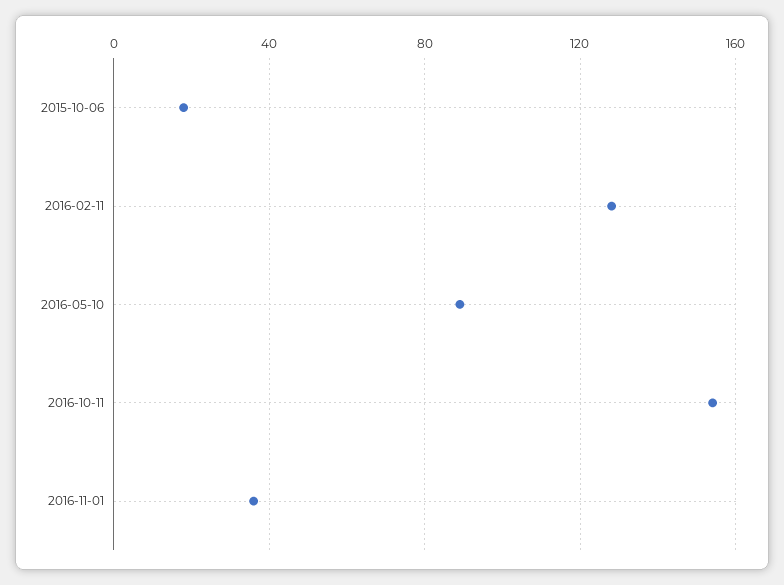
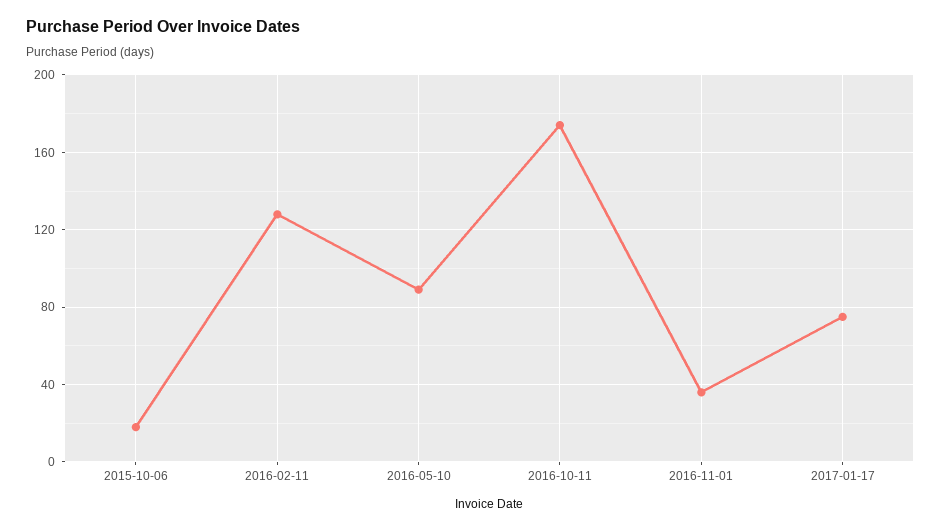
2016-10-11: 155 -> 175
2017-01-17: none -> 75

